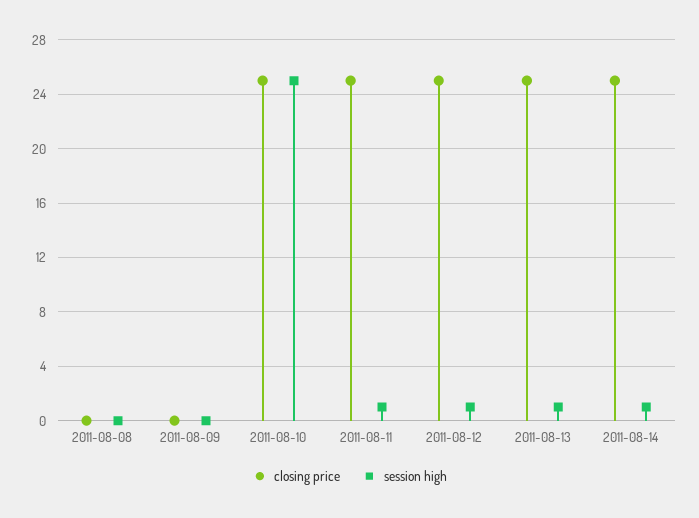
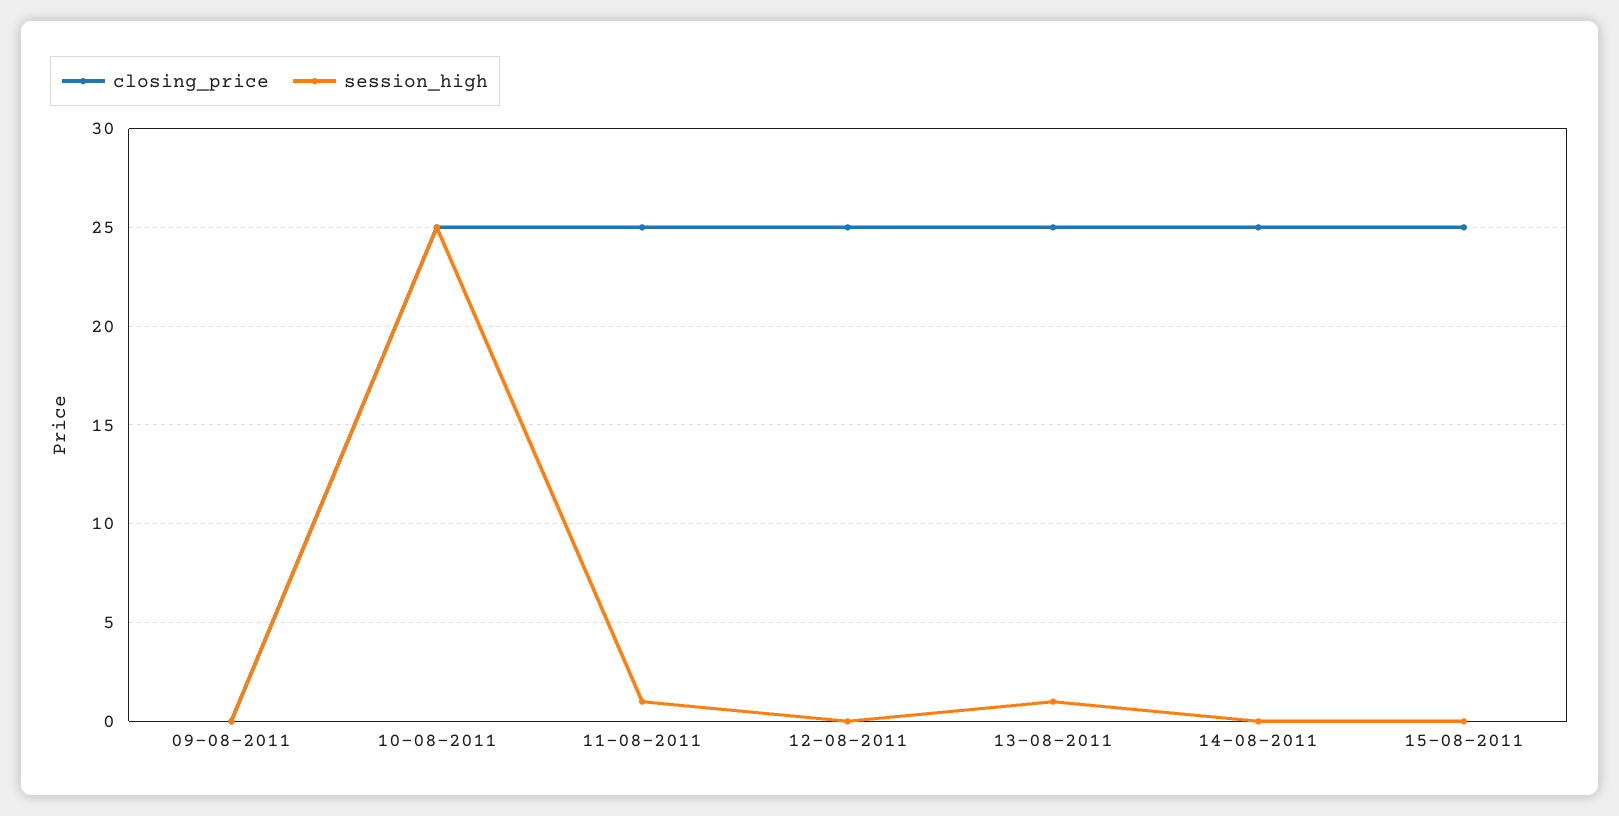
closing price, 2011-08-08: 0 -> none
session high, 2011-08-08: 0 -> none
session high, 2011-08-12: 1 -> 0
session high, 2011-08-14: 1 -> 0
closing price, 15-08-2011: none -> 25
session high, 15-08-2011: none -> 0

